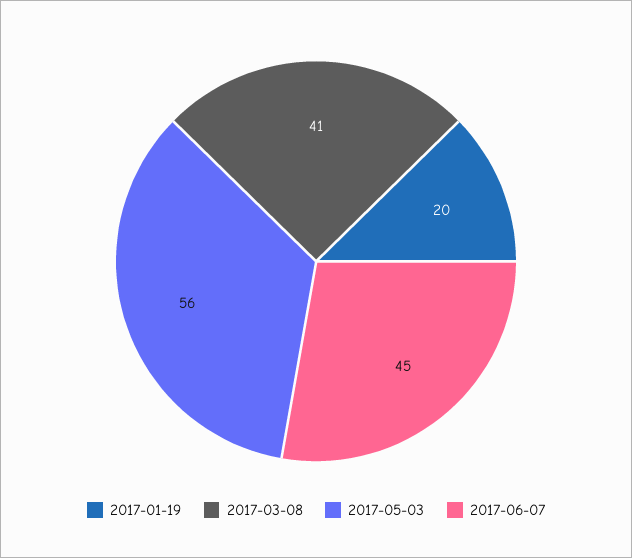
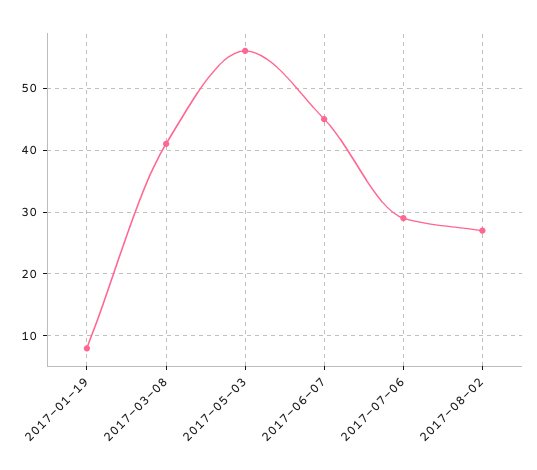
2017-01-19: 20 -> 8
2017-07-06: none -> 29
2017-08-02: none -> 27

